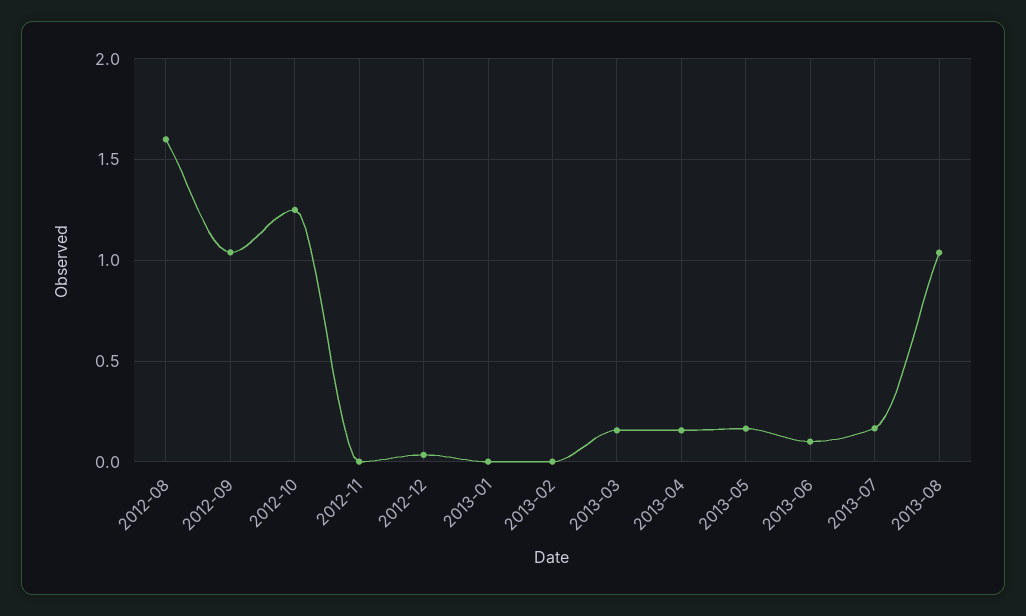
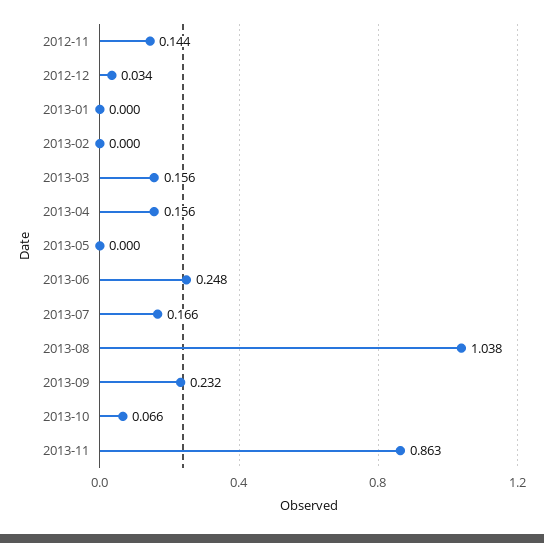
2012-08: 1.6 -> none
2012-09: 1.05 -> none
2012-10: 1.25 -> none
2012-11: 0 -> 0.144
2013-05: 0.15 -> 0
2013-06: 0.1 -> 0.248
2013-09: none -> 0.232
2013-10: none -> 0.066
2013-11: none -> 0.863

